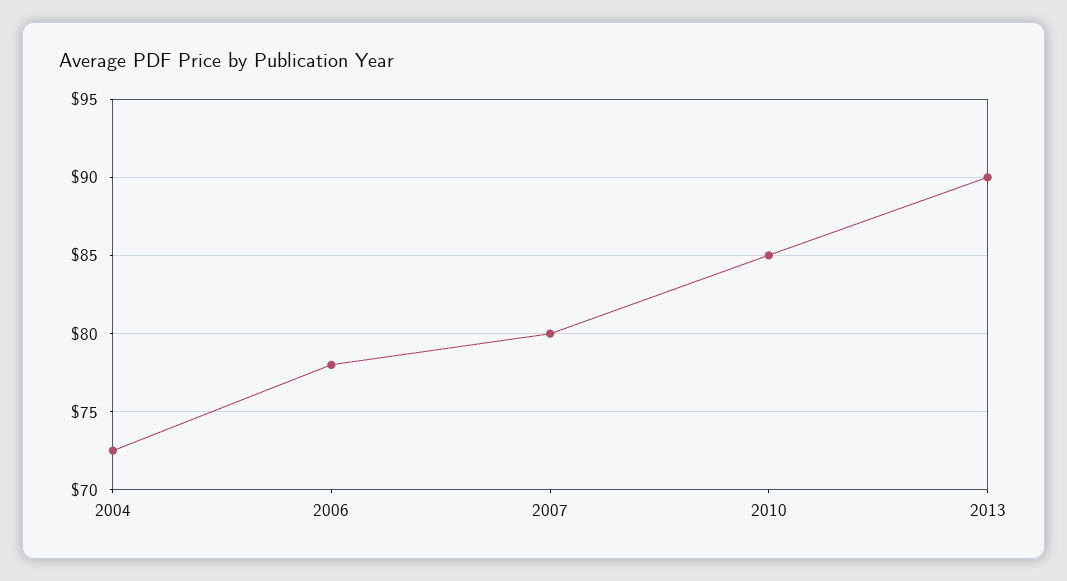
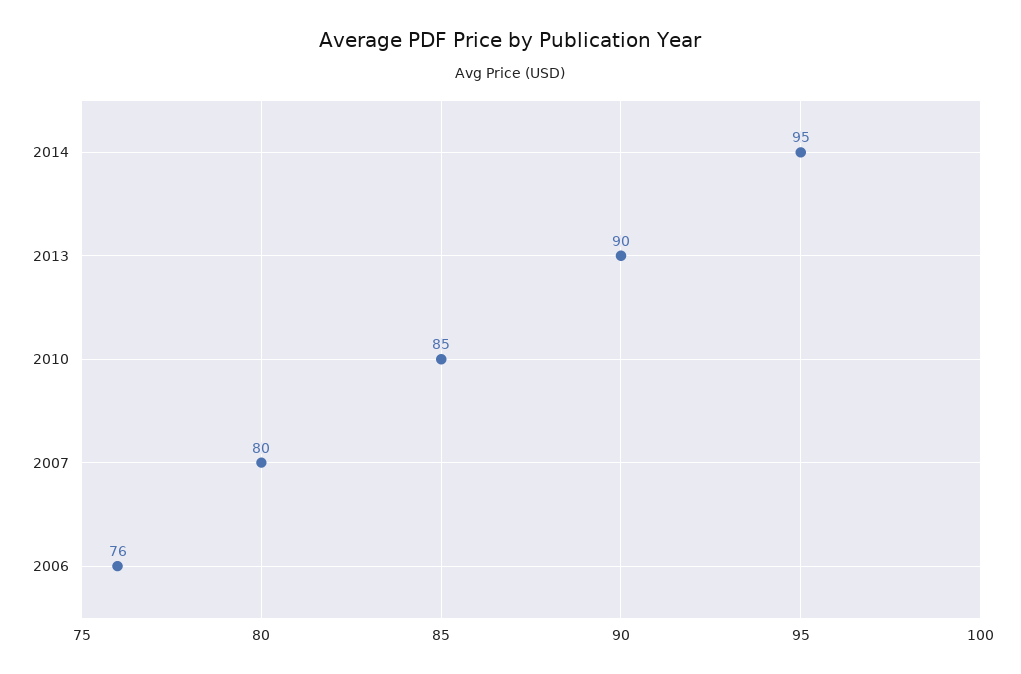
2004: 72.5 -> none
2006: 78 -> 76
2014: none -> 95

